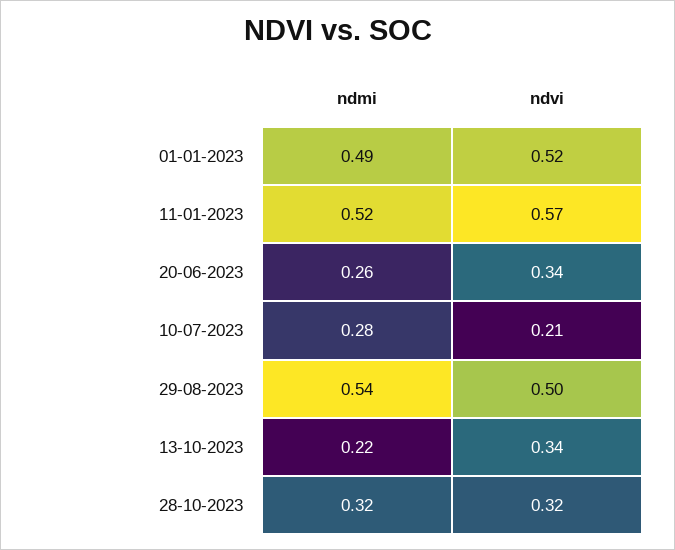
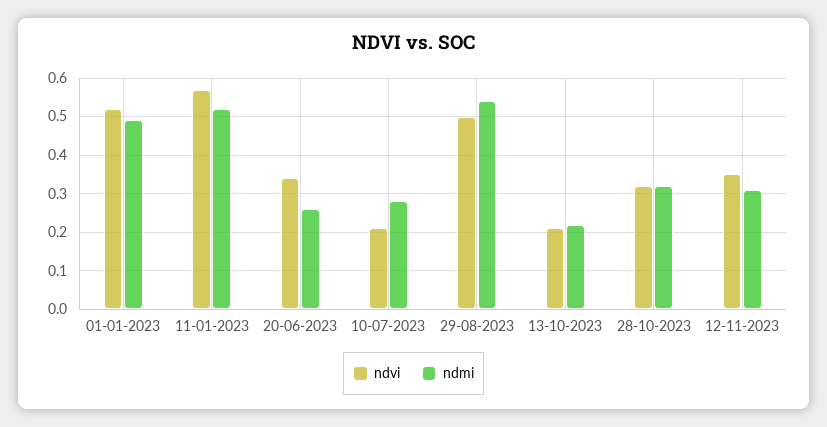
ndvi, 13-10-2023: 0.34 -> 0.2
ndvi, 12-11-2023: none -> 0.35
ndmi, 12-11-2023: none -> 0.3

